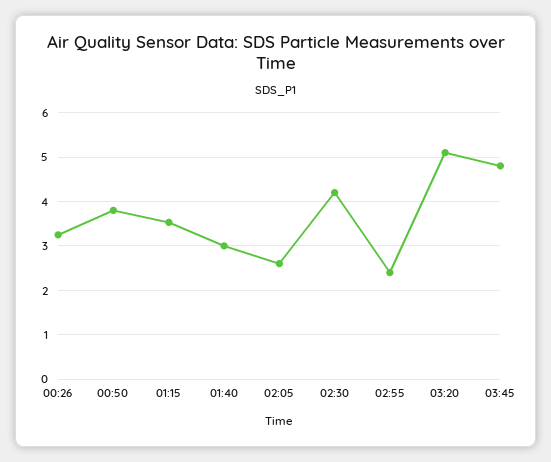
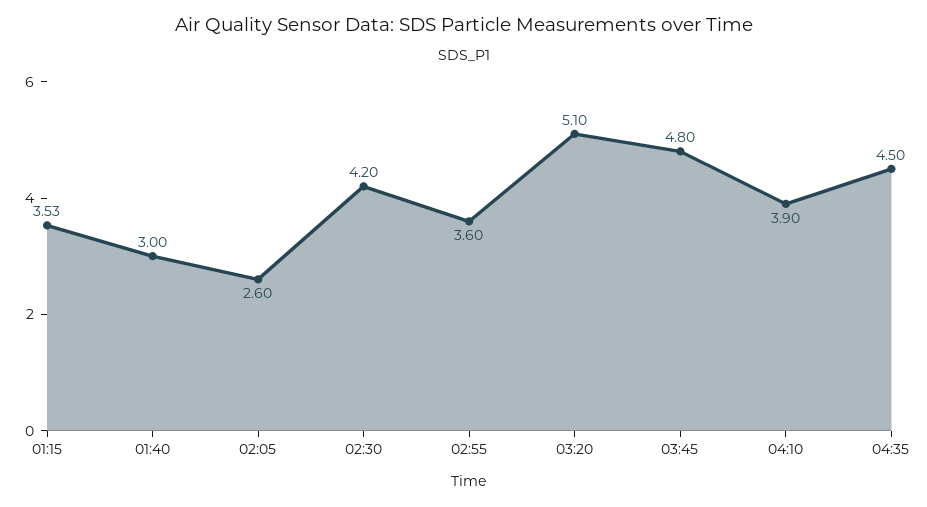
00:26: 3.2 -> none
00:50: 3.8 -> none
02:55: 2.4 -> 3.6
04:10: none -> 3.9
04:35: none -> 4.5

